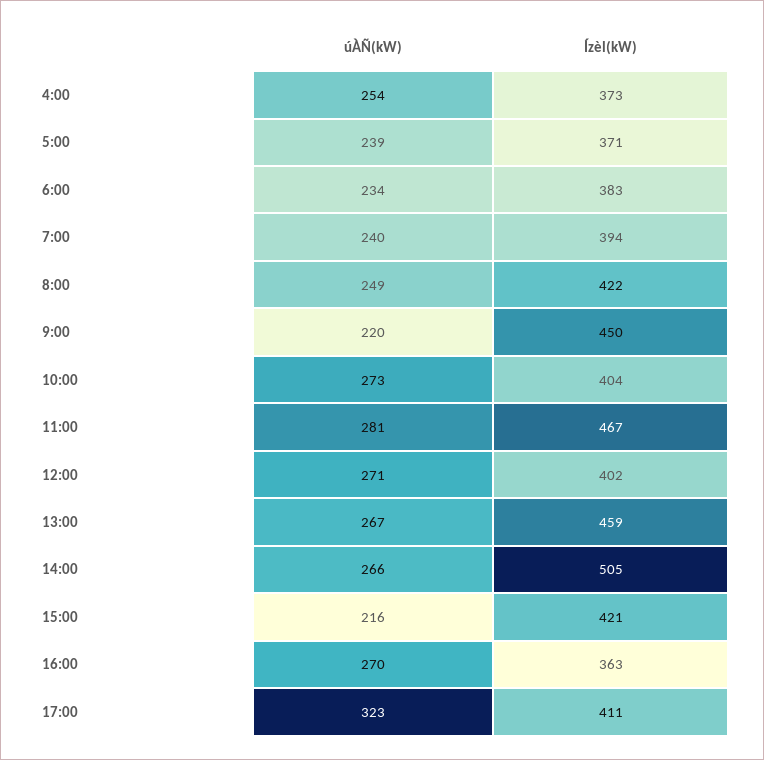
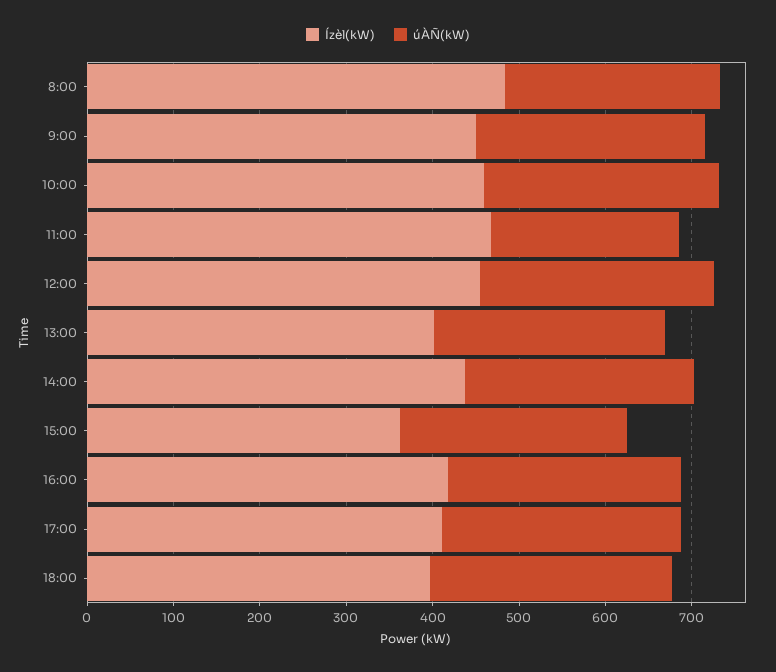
úÀÑ(kW), 4:00: 254 -> none
Ízèl(kW), 4:00: 373 -> none
úÀÑ(kW), 5:00: 239 -> none
Ízèl(kW), 5:00: 371 -> none
úÀÑ(kW), 6:00: 234 -> none
Ízèl(kW), 6:00: 383 -> none
úÀÑ(kW), 7:00: 240 -> none
Ízèl(kW), 7:00: 394 -> none
Ízèl(kW), 8:00: 422 -> 480
úÀÑ(kW), 9:00: 220 -> 260
Ízèl(kW), 10:00: 404 -> 460
úÀÑ(kW), 11:00: 281 -> 220
Ízèl(kW), 12:00: 402 -> 460
Ízèl(kW), 13:00: 459 -> 400
Ízèl(kW), 14:00: 505 -> 440
úÀÑ(kW), 15:00: 216 -> 260
Ízèl(kW), 15:00: 421 -> 360
Ízèl(kW), 16:00: 363 -> 420
úÀÑ(kW), 17:00: 323 -> 280
Ízèl(kW), 18:00: none -> 400
úÀÑ(kW), 18:00: none -> 280

